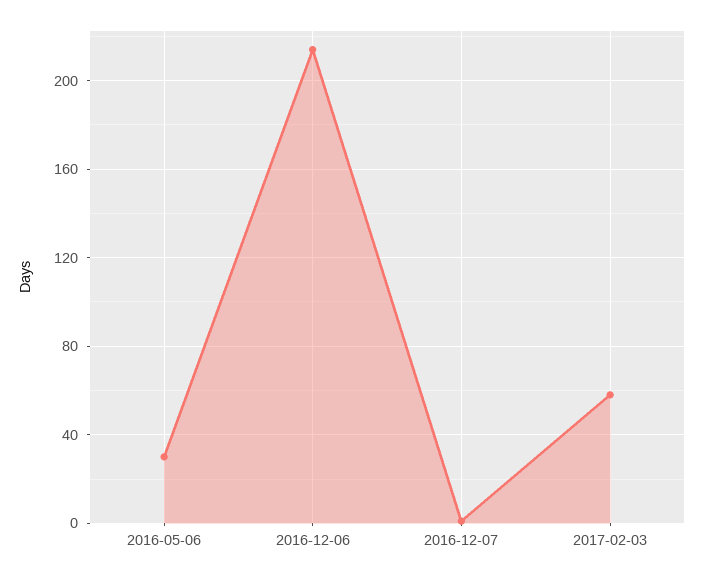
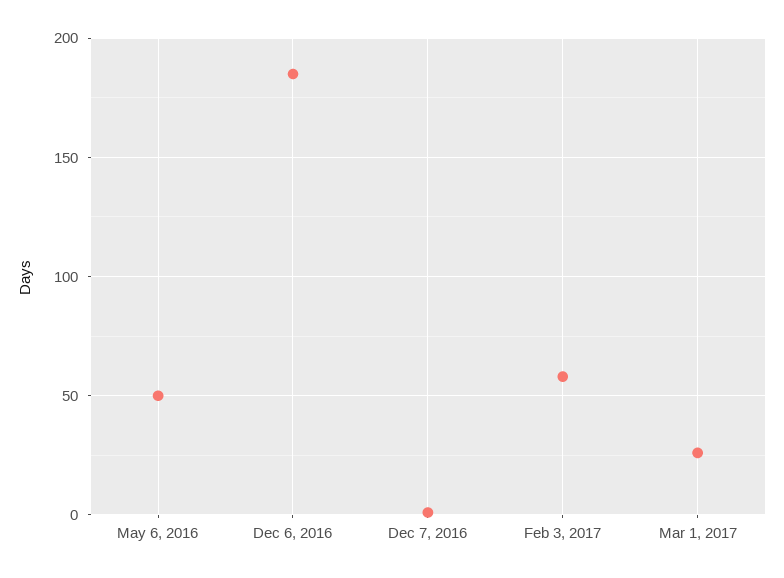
2016-05-06: 30 -> 50
2016-12-06: 215 -> 185
Mar 1, 2017: none -> 25

